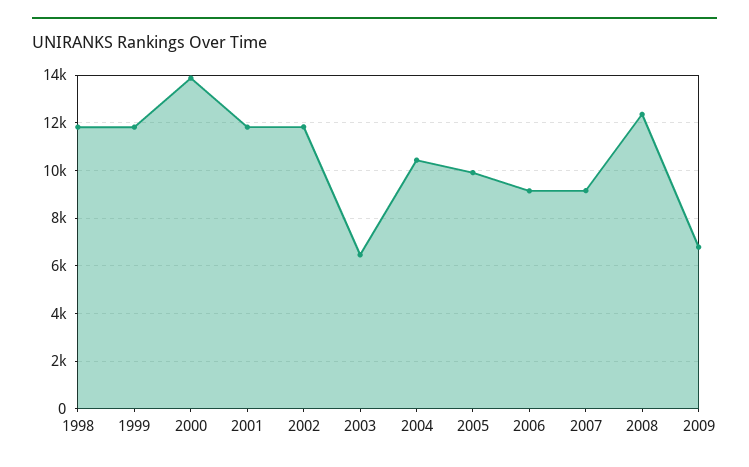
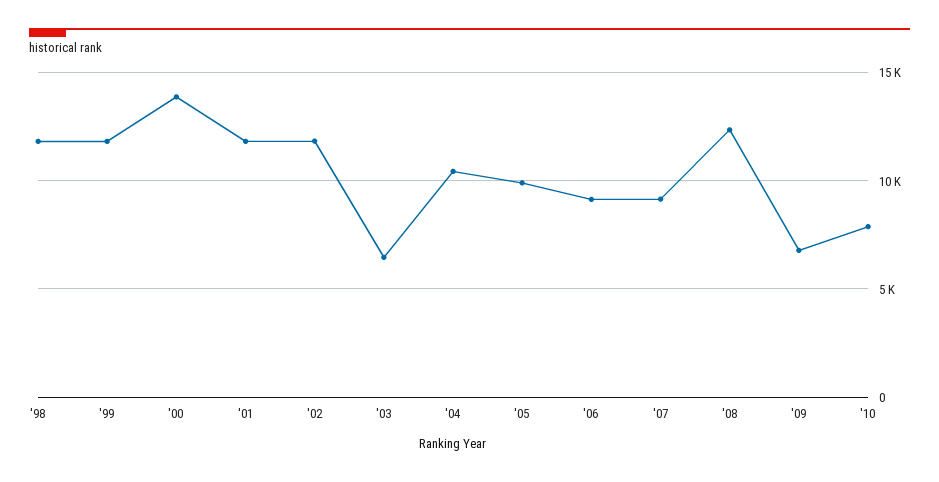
'10: none -> 8000

